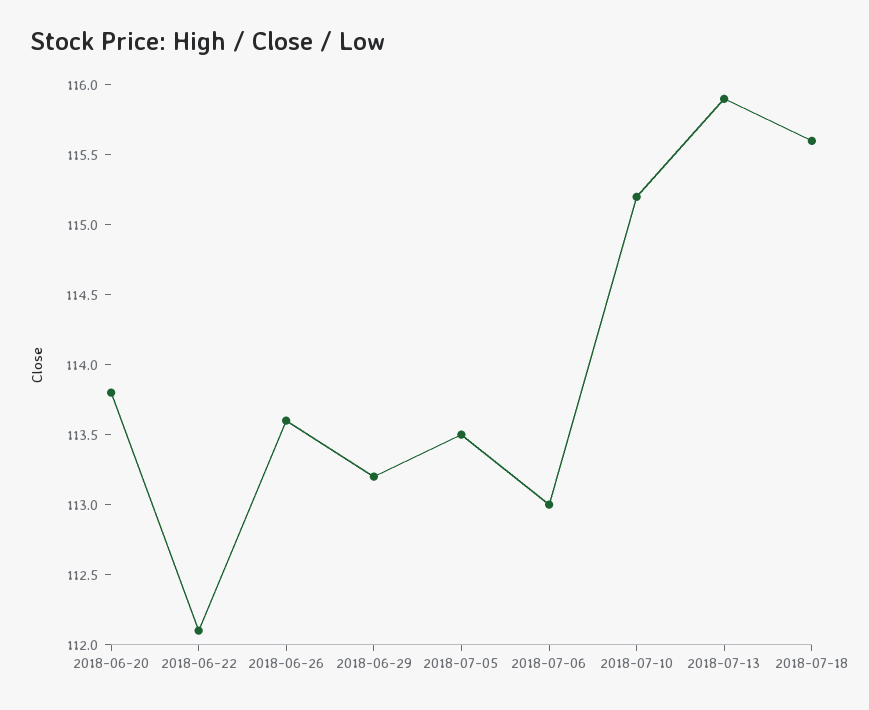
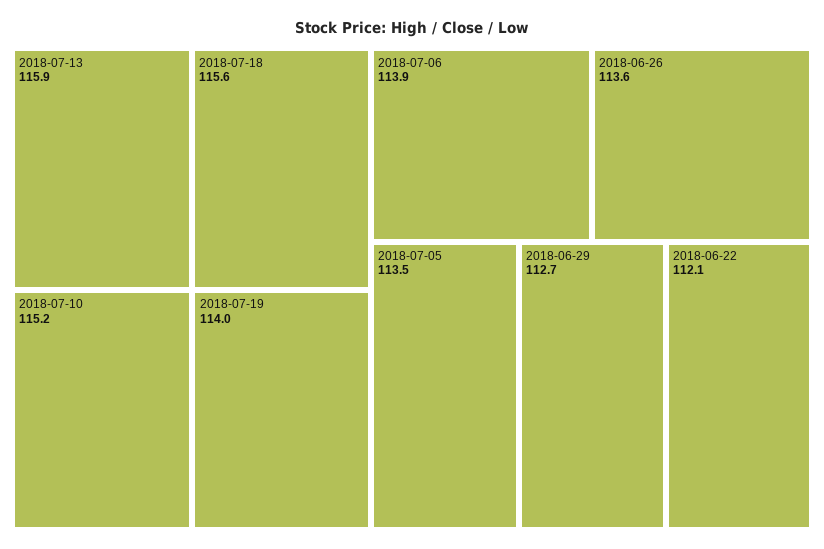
2018-06-20: 113.8 -> none
2018-06-29: 113.2 -> 112.7
2018-07-06: 113 -> 113.9
2018-07-19: none -> 114

